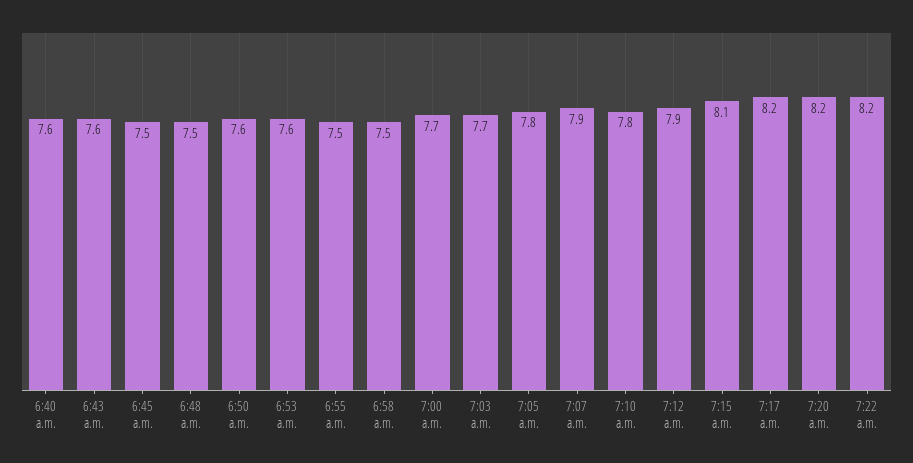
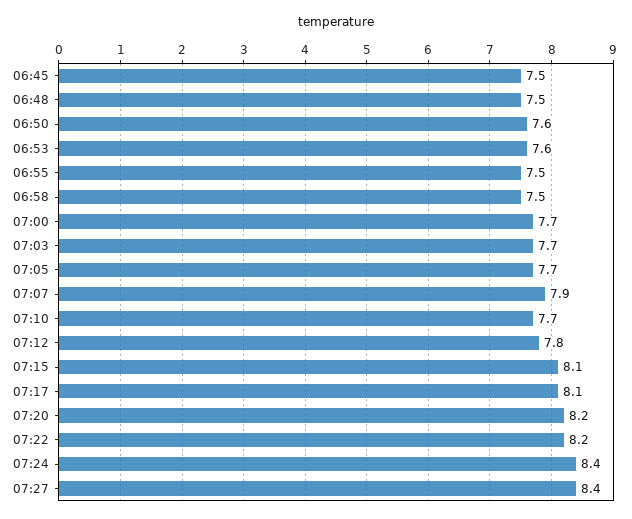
6:40 a.m.: 7.6 -> none
6:43 a.m.: 7.6 -> none
7:05 a.m.: 7.8 -> 7.7
7:10 a.m.: 7.8 -> 7.7
7:12 a.m.: 7.9 -> 7.8
7:17 a.m.: 8.2 -> 8.1
07:24: none -> 8.4
07:27: none -> 8.4

